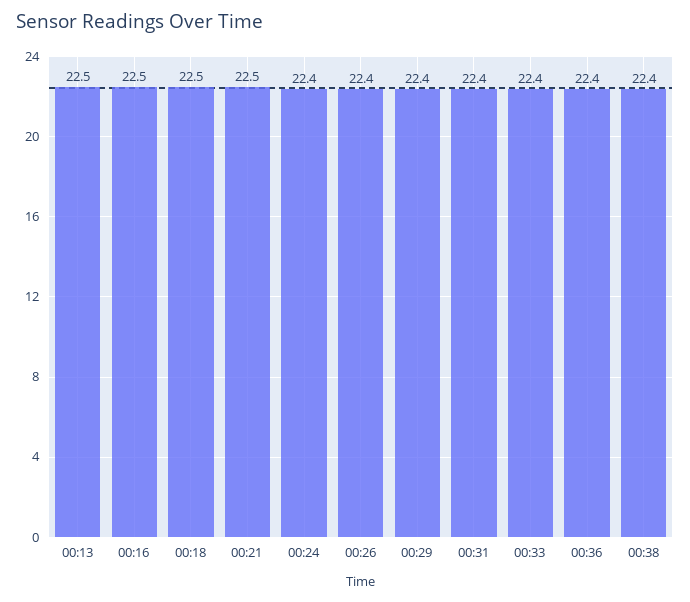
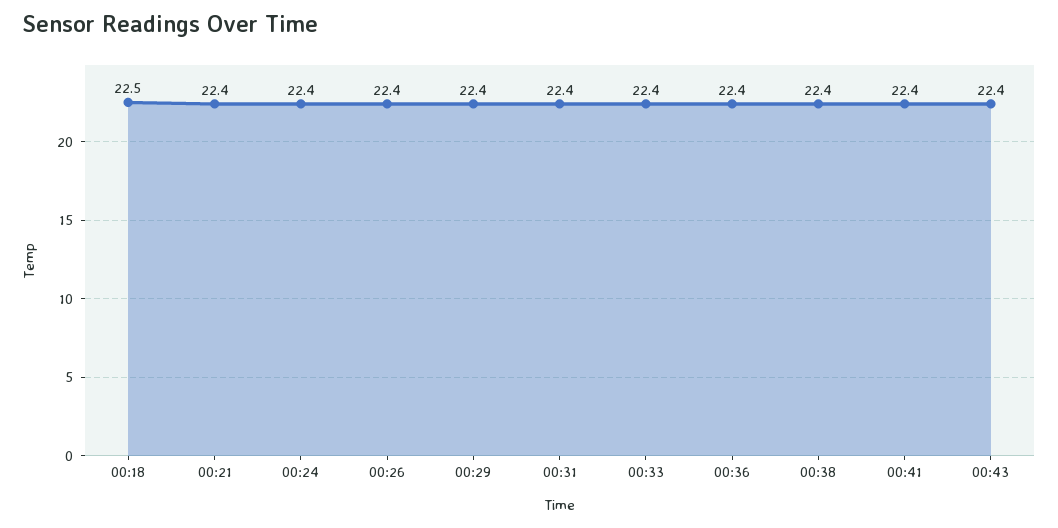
00:13: 22.5 -> none
00:16: 22.5 -> none
00:21: 22.5 -> 22.4
00:41: none -> 22.4
00:43: none -> 22.4

